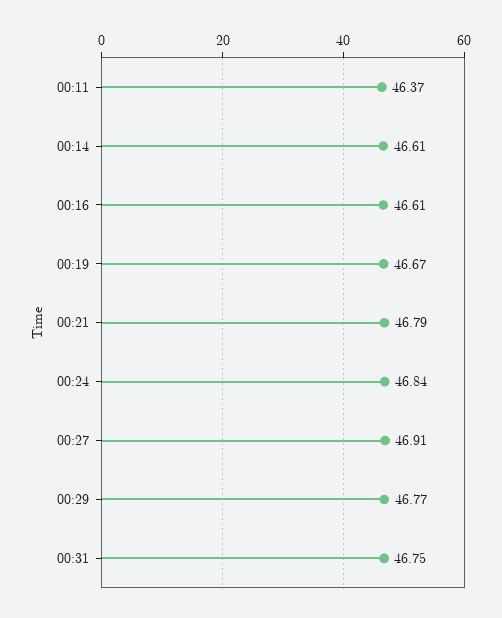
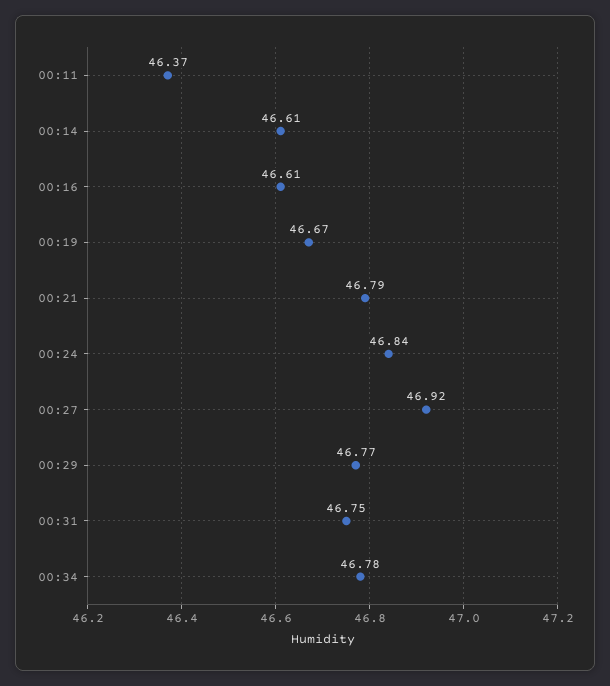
00:27: 46.91 -> 46.92
00:34: none -> 46.78

